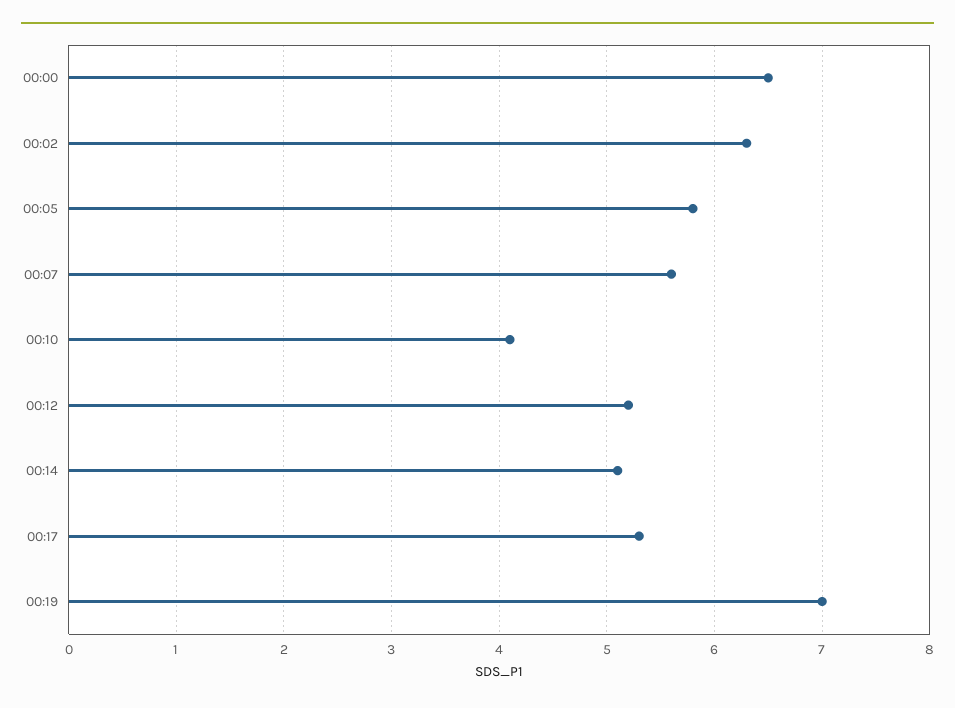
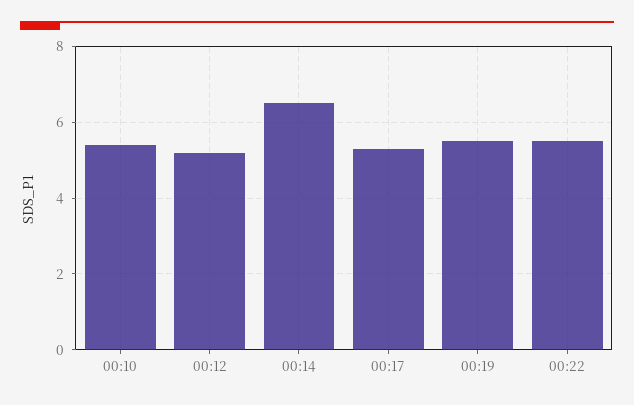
00:00: 6.5 -> none
00:02: 6.3 -> none
00:05: 5.8 -> none
00:07: 5.6 -> none
00:10: 4.1 -> 5.5
00:14: 5.1 -> 6.5
00:19: 7 -> 5.5
00:22: none -> 5.5

